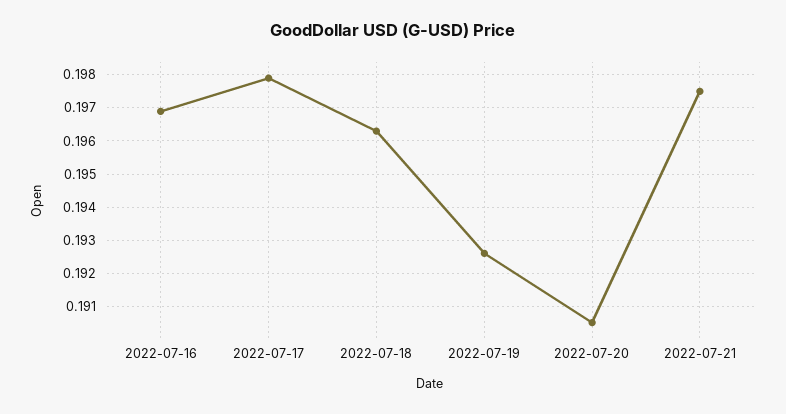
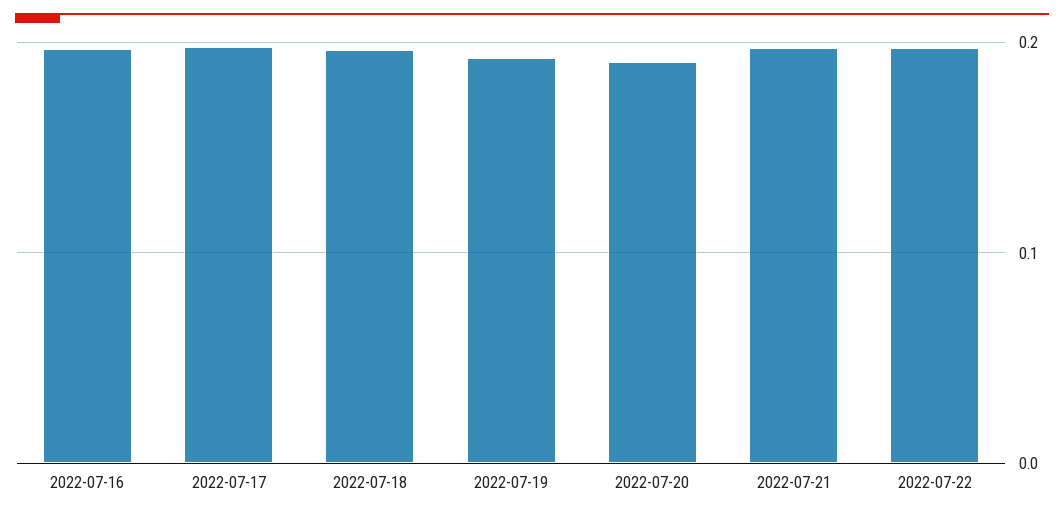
2022-07-22: none -> 0.2

